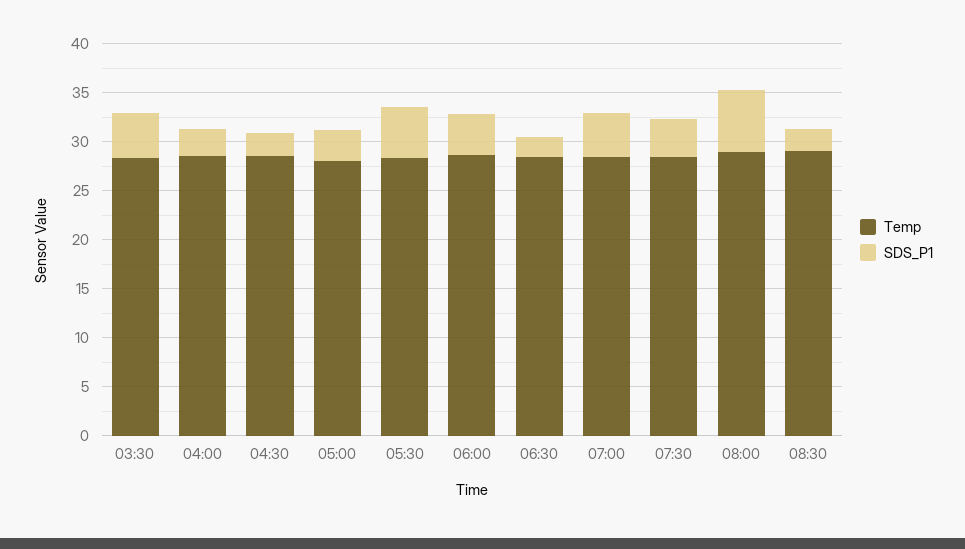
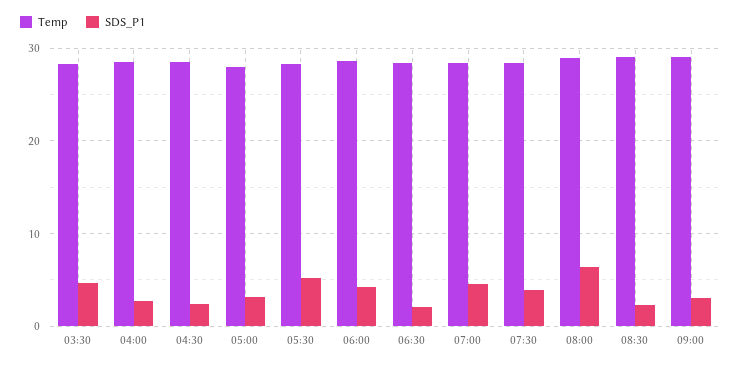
Temp, 09:00: none -> 29
SDS_P1, 09:00: none -> 3

